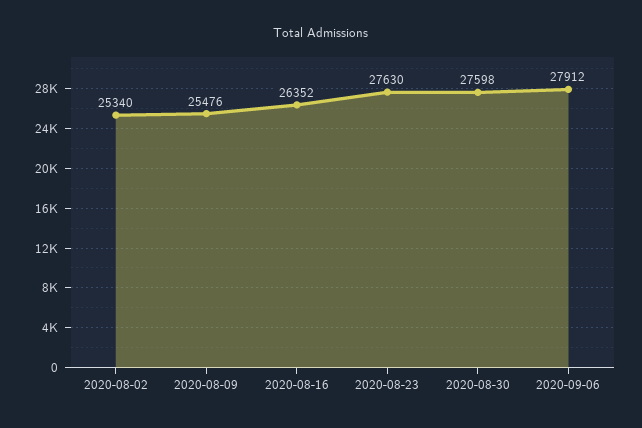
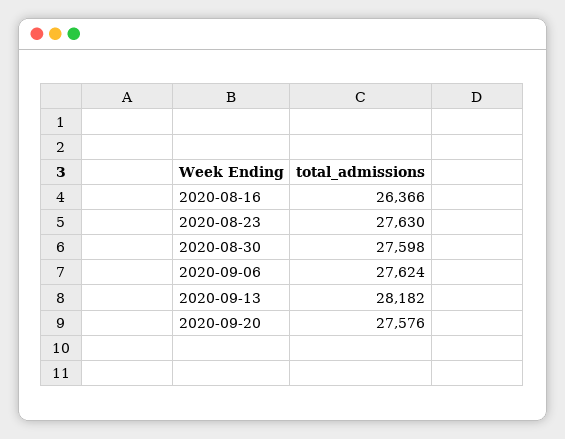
2020-08-02: 25340 -> none
2020-08-09: 25476 -> none
2020-08-16: 26352 -> 26366
2020-09-06: 27912 -> 27624
2020-09-13: none -> 28182
2020-09-20: none -> 27576

